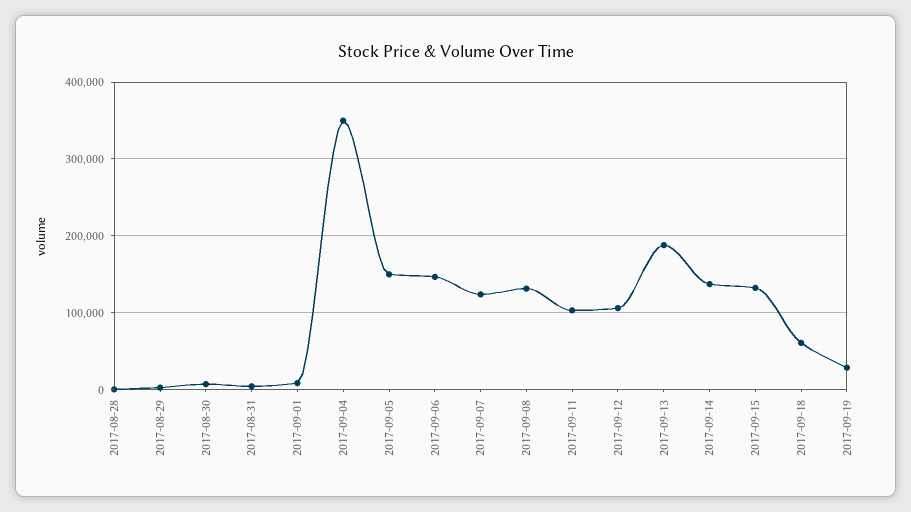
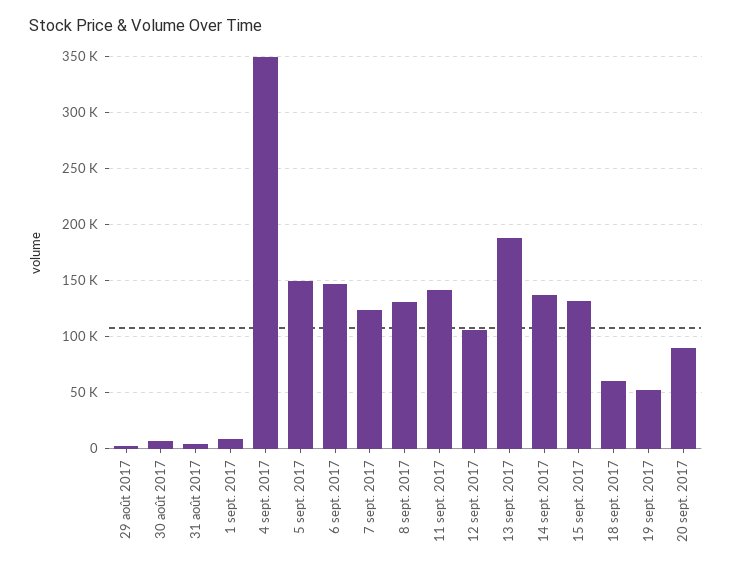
2017-08-28: 0 -> none
2017-09-11: 100000 -> 140000
2017-09-19: 30000 -> 50000
20 sept. 2017: none -> 90000

